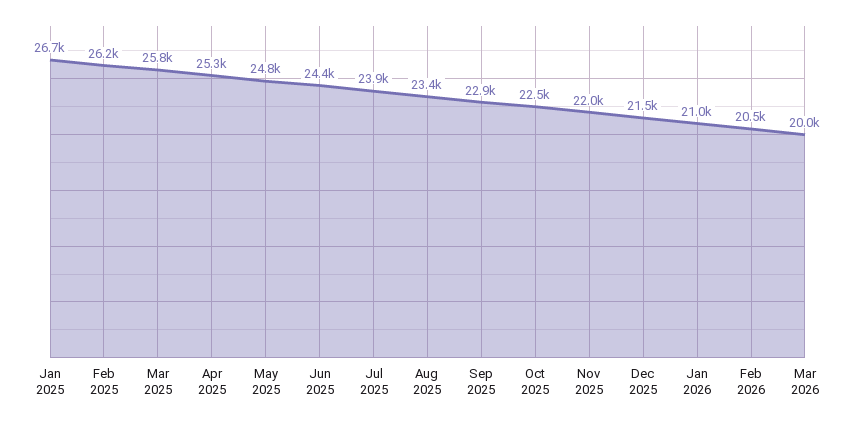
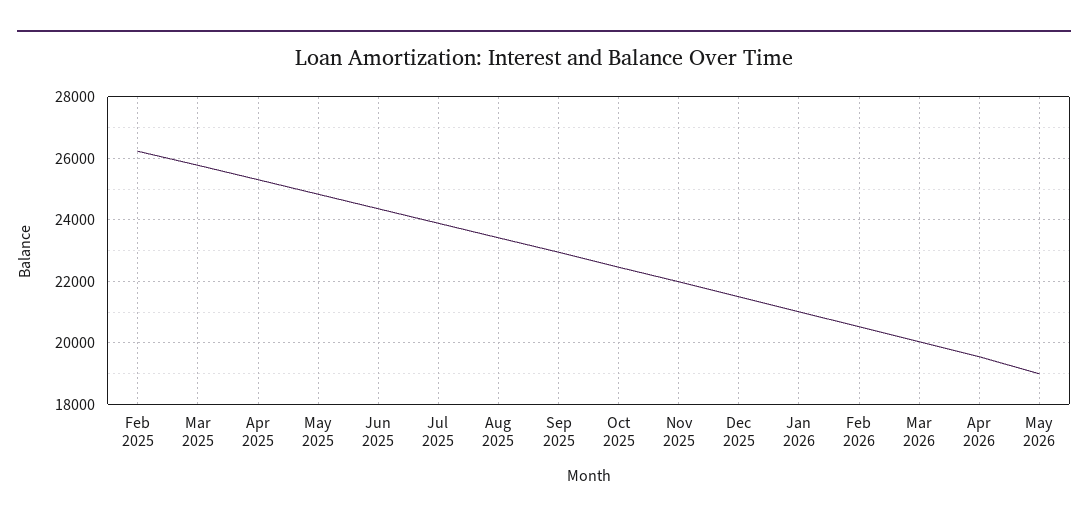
Jan 2025: 26700 -> none
Apr 2026: none -> 19600
May 2026: none -> 19000

